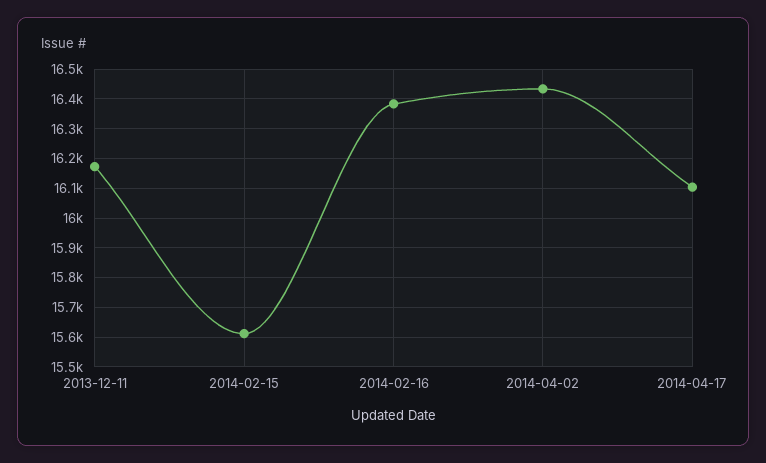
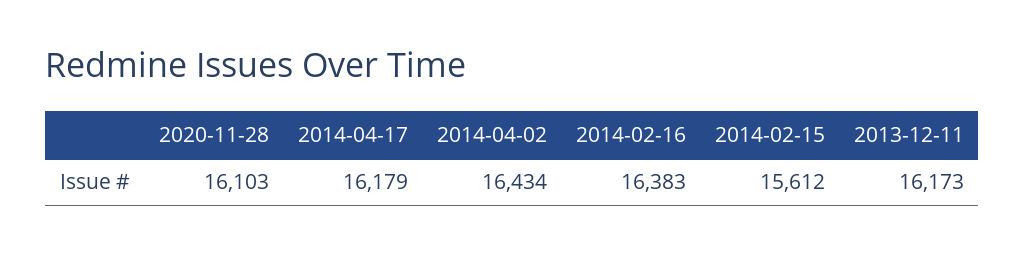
2014-04-17: 16100 -> 16179
2020-11-28: none -> 16103

